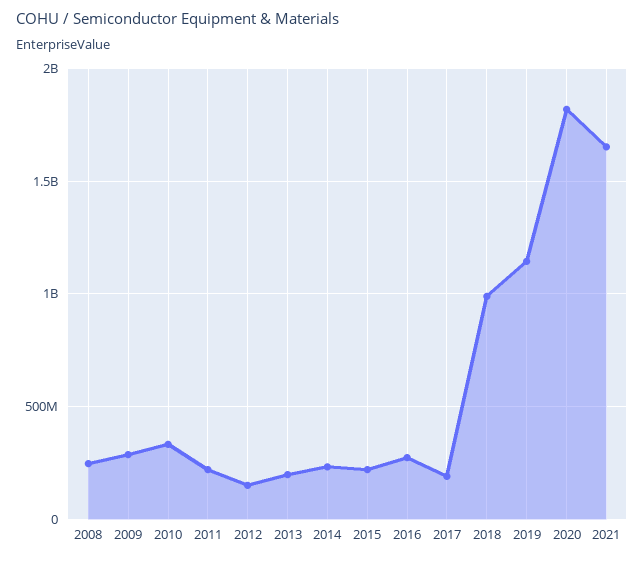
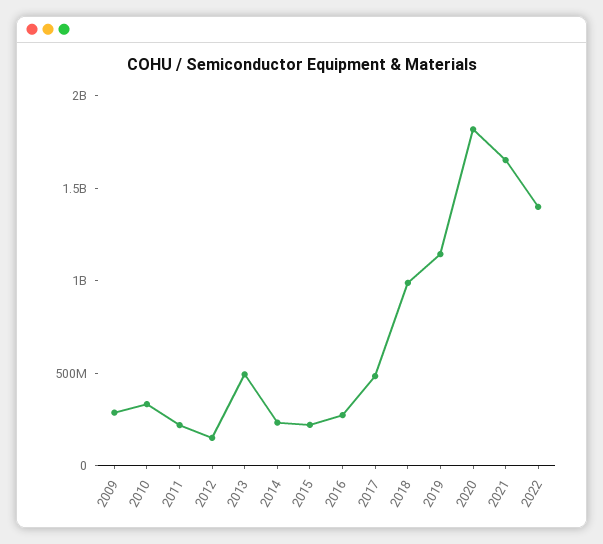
2008: 250000000 -> none
2013: 200000000 -> 500000000
2017: 200000000 -> 500000000
2022: none -> 1400000000

